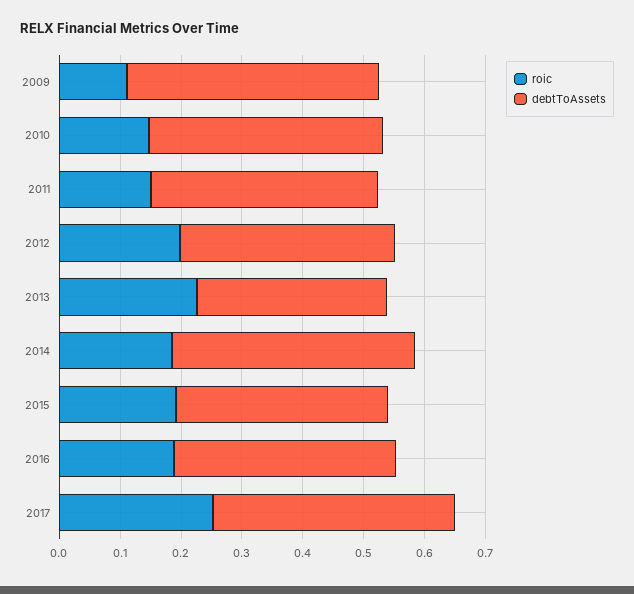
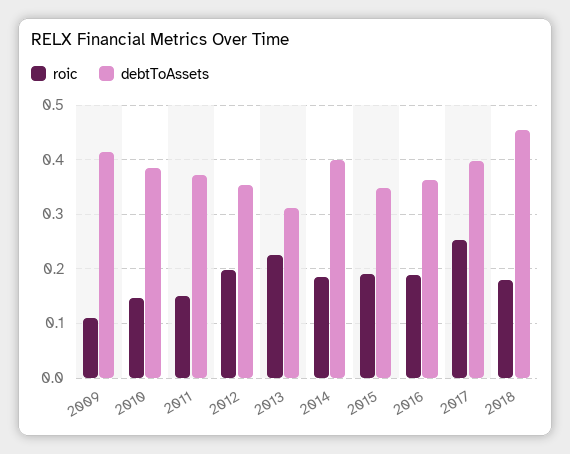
roic, 2018: none -> 0.18
debtToAssets, 2018: none -> 0.46

